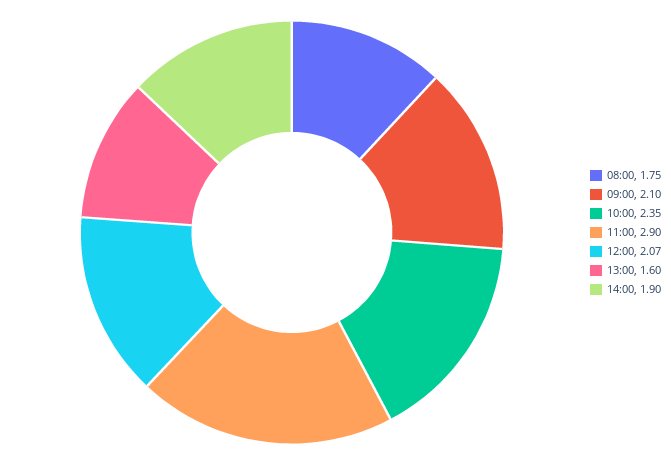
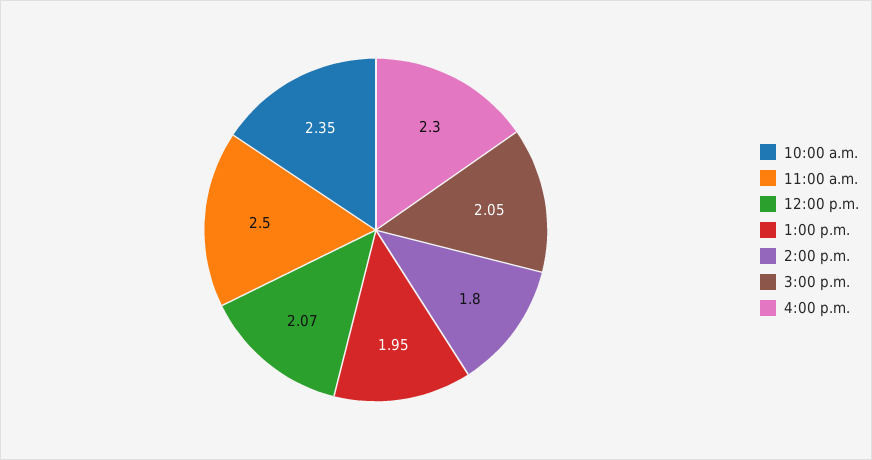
08:00: 1.75 -> none
09:00: 2.1 -> none
11:00: 2.9 -> 2.5
13:00: 1.6 -> 1.95
14:00: 1.9 -> 1.8
3:00 p.m.: none -> 2.05
4:00 p.m.: none -> 2.3

